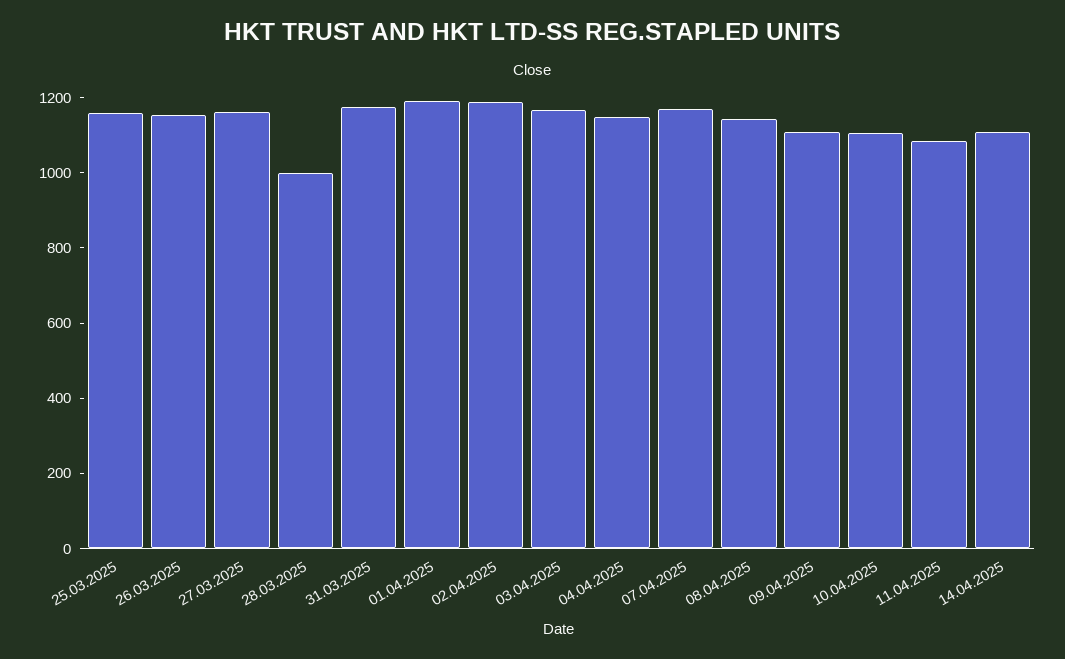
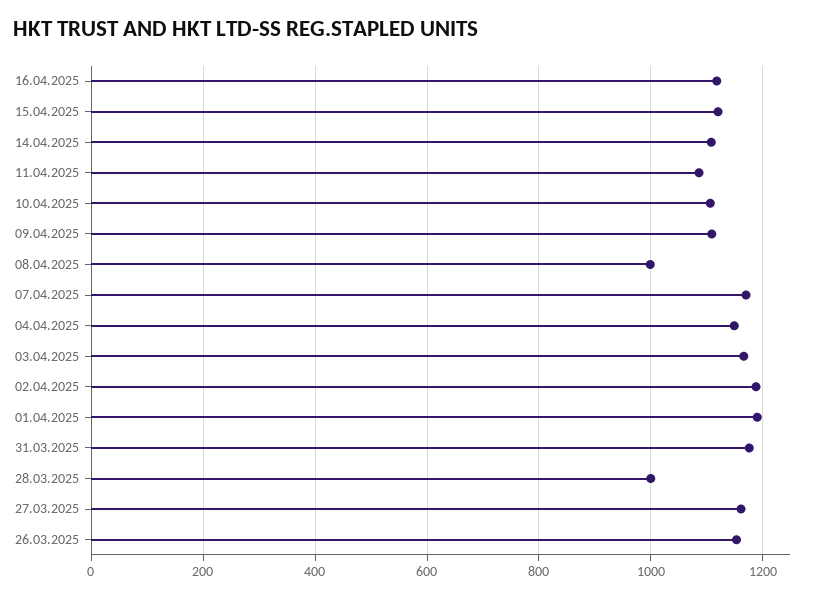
25.03.2025: 1150 -> none
08.04.2025: 1150 -> 1000
16.04.2025: none -> 1120
15.04.2025: none -> 1120

